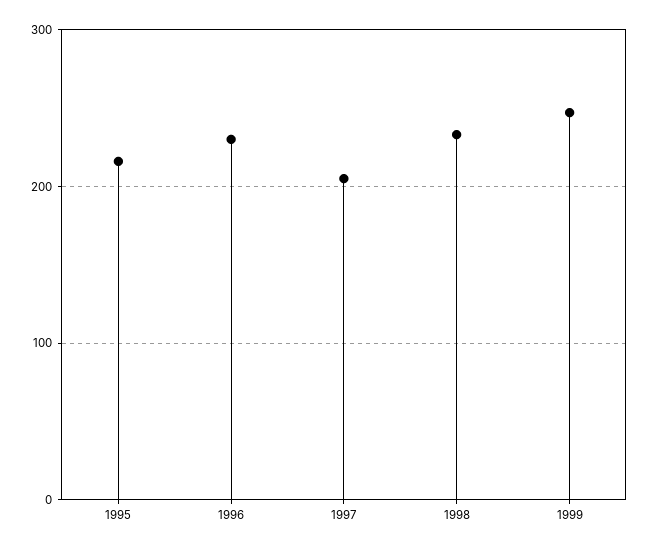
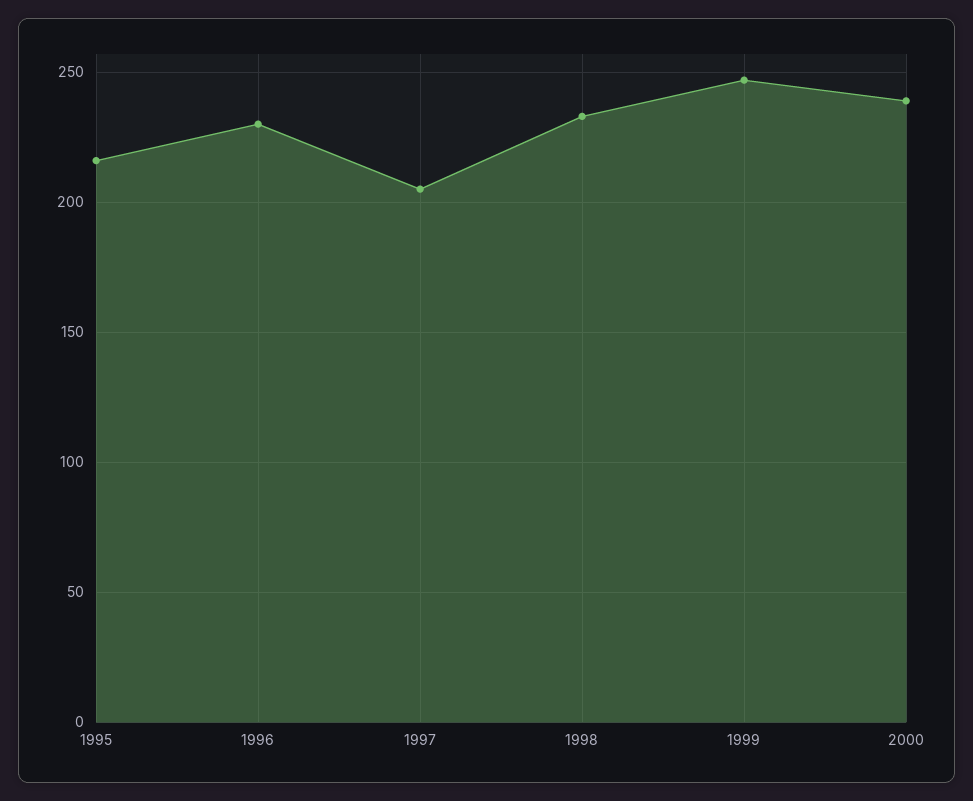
2000: none -> 240

